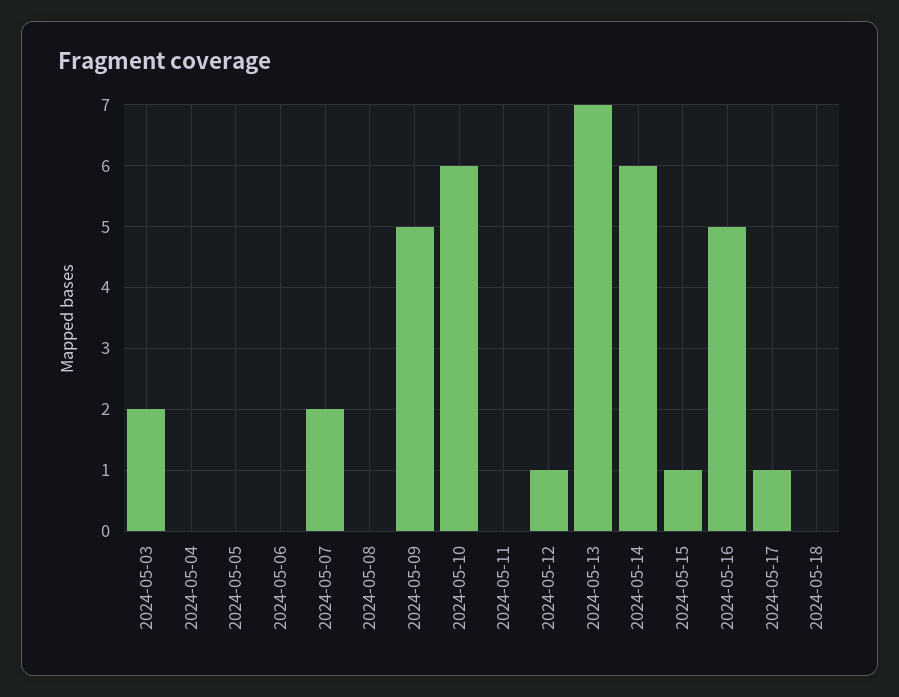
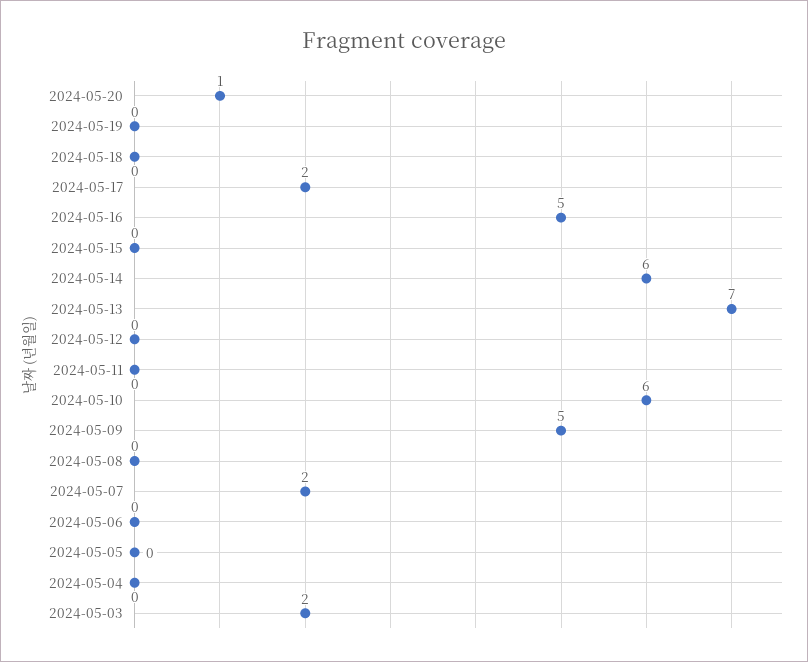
2024-05-12: 1 -> 0
2024-05-15: 1 -> 0
2024-05-17: 1 -> 2
2024-05-20: none -> 1
2024-05-19: none -> 0

